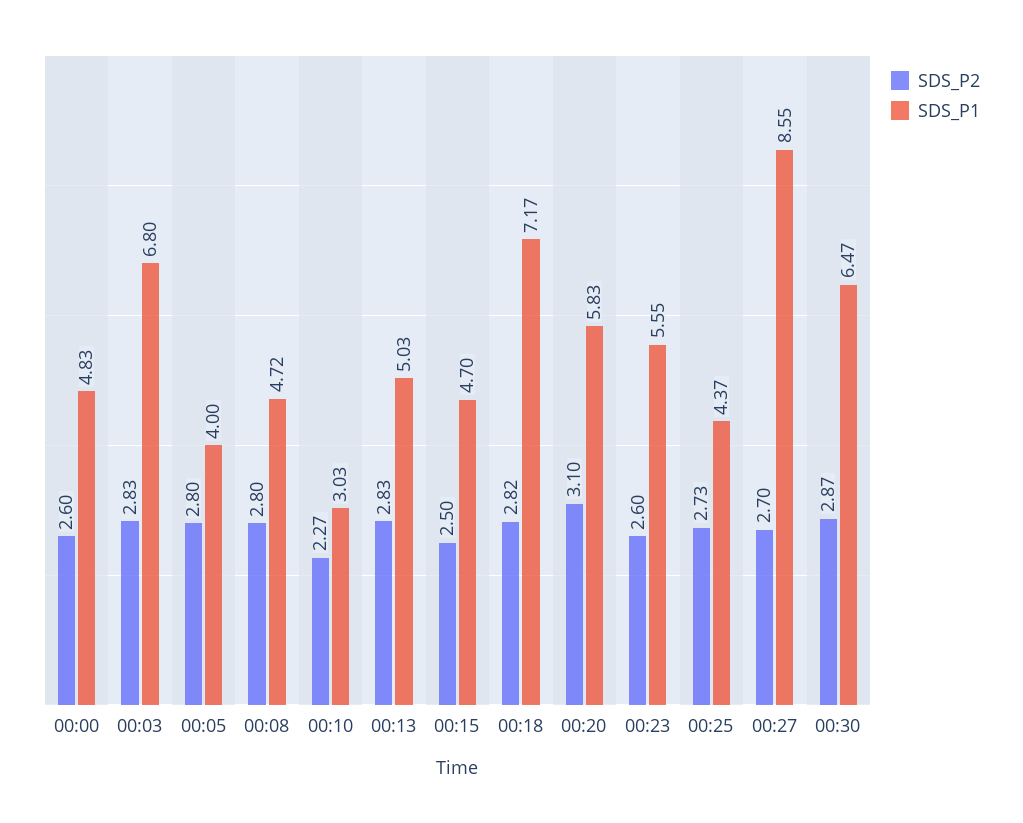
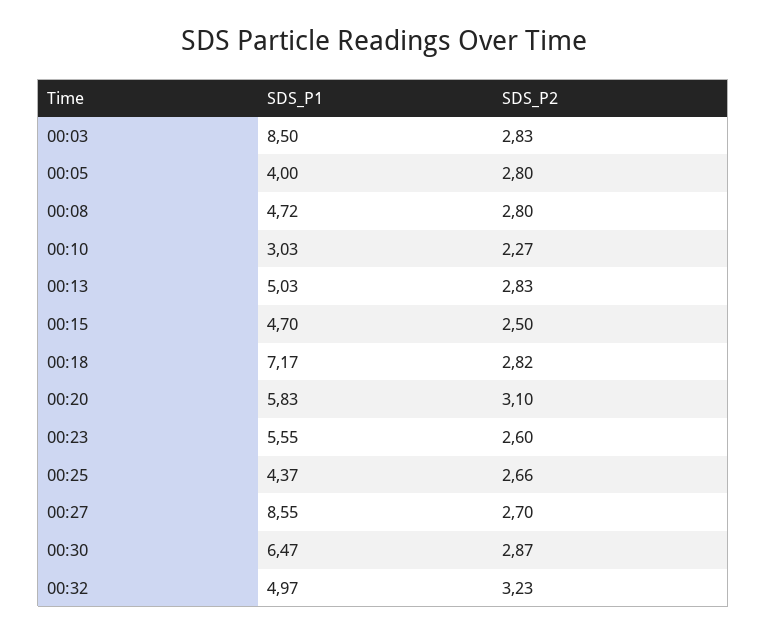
SDS_P2, 00:00: 2.6 -> none
SDS_P1, 00:00: 4.83 -> none
SDS_P1, 00:03: 6.8 -> 8.5
SDS_P2, 00:25: 2.73 -> 2.66
SDS_P1, 00:32: none -> 4.97
SDS_P2, 00:32: none -> 3.23

